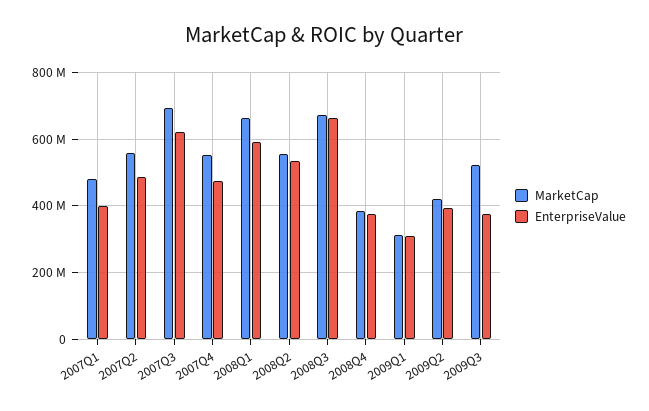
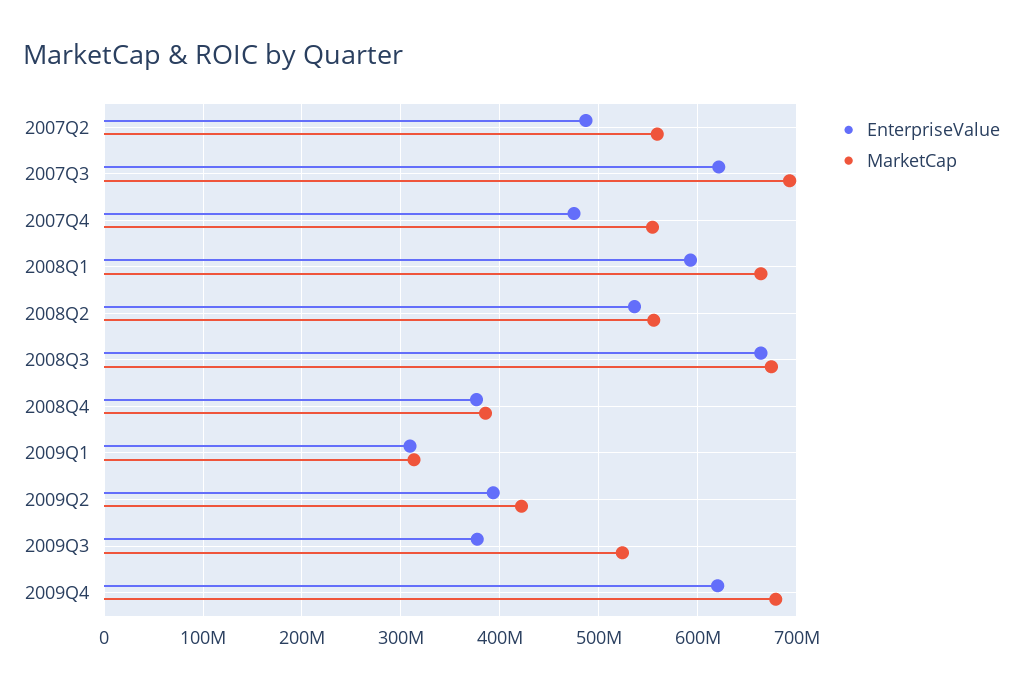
MarketCap, 2007Q1: 480000000 -> none
EnterpriseValue, 2007Q1: 400000000 -> none
EnterpriseValue, 2009Q4: none -> 620000000
MarketCap, 2009Q4: none -> 680000000

